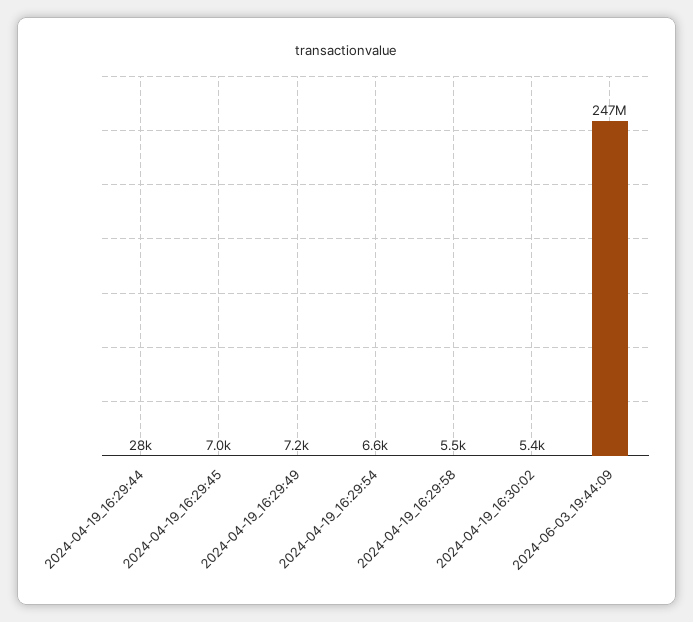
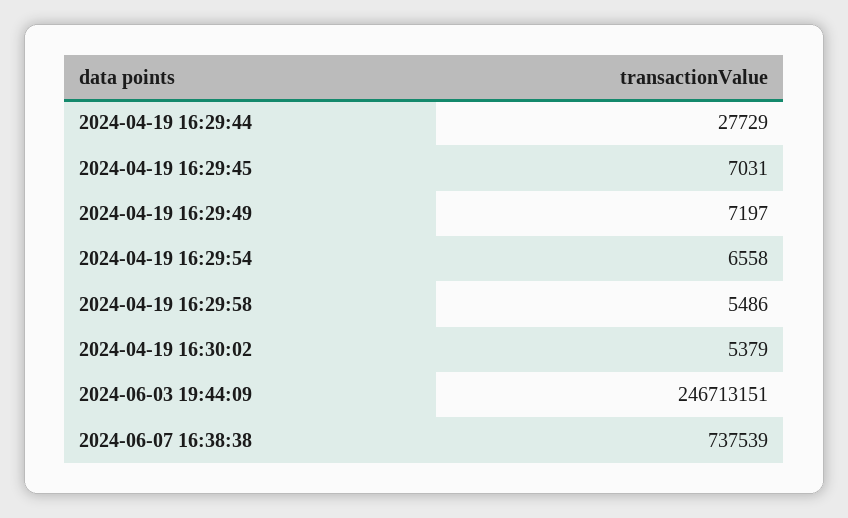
2024-06-07 16:38:38: none -> 737539

